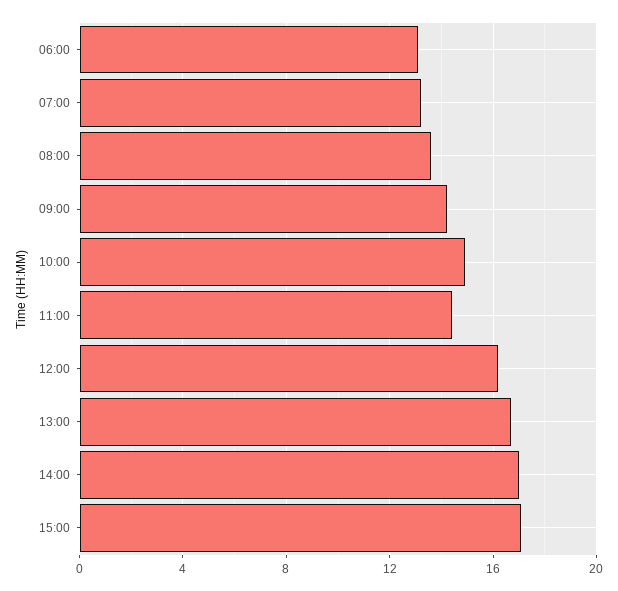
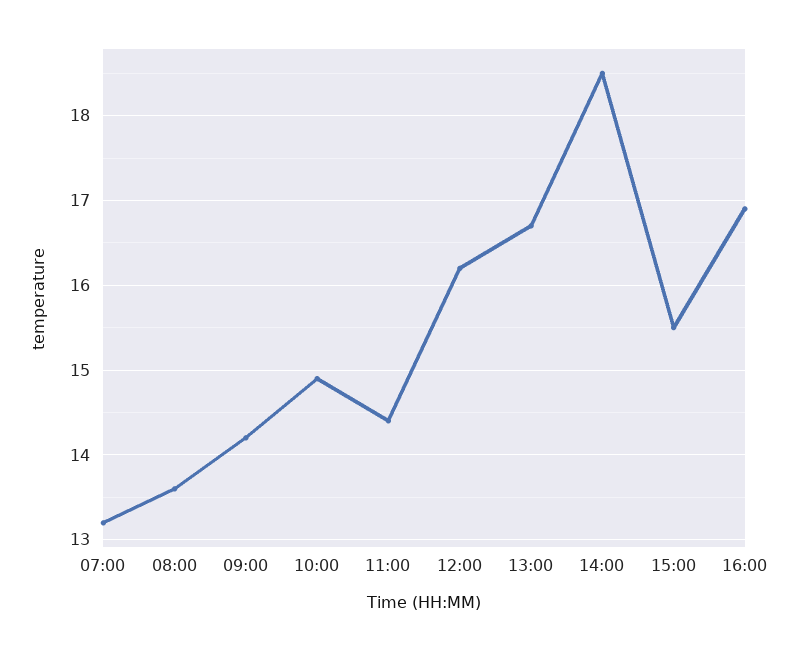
06:00: 13 -> none
14:00: 17 -> 18.5
15:00: 17 -> 15.5
16:00: none -> 16.9

